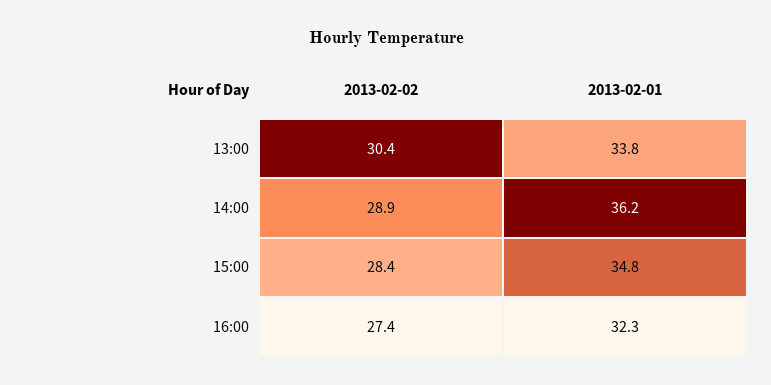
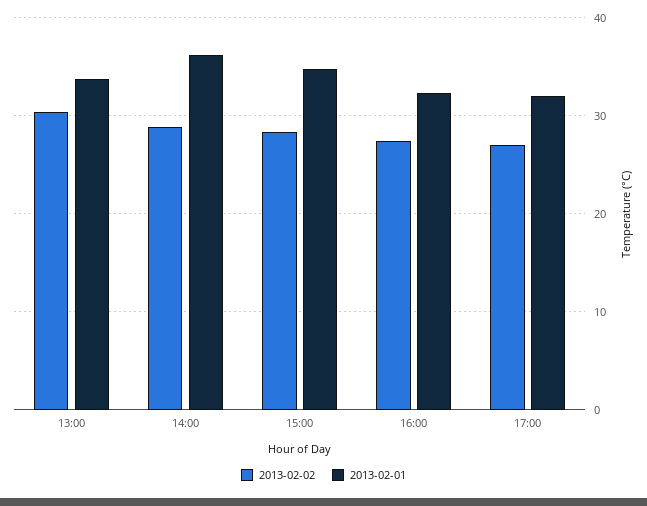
2013-02-02, 17:00: none -> 27
2013-02-01, 17:00: none -> 32

